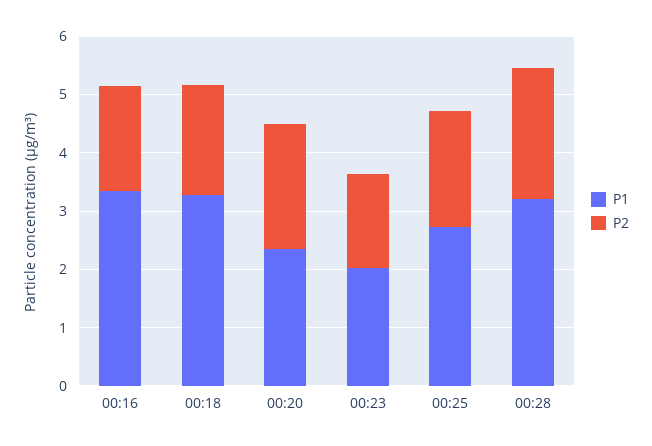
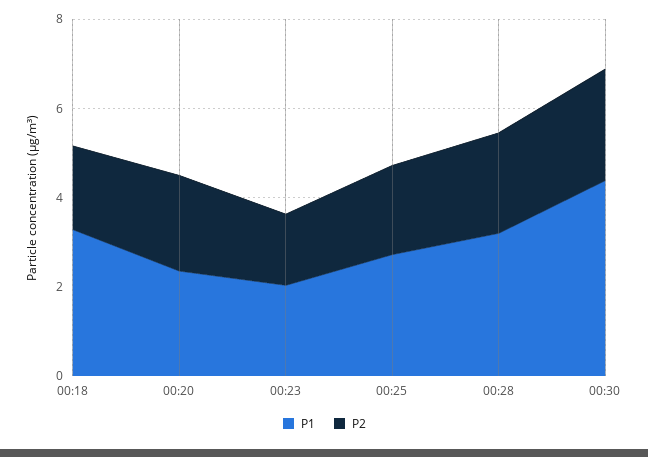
P1, 00:16: 3.4 -> none
P2, 00:16: 1.8 -> none
P1, 00:30: none -> 4.5
P2, 00:30: none -> 2.5

